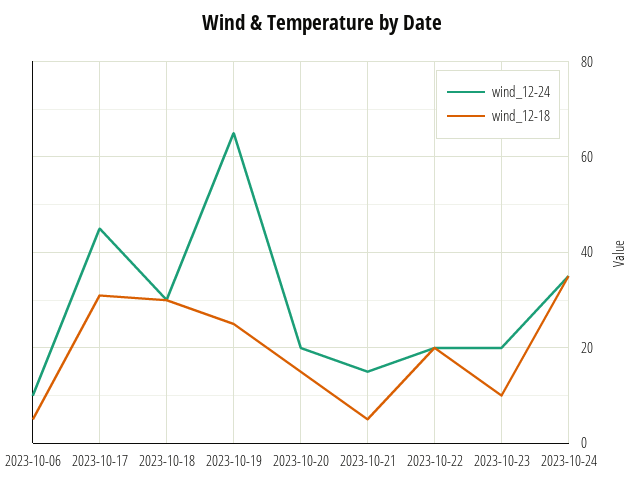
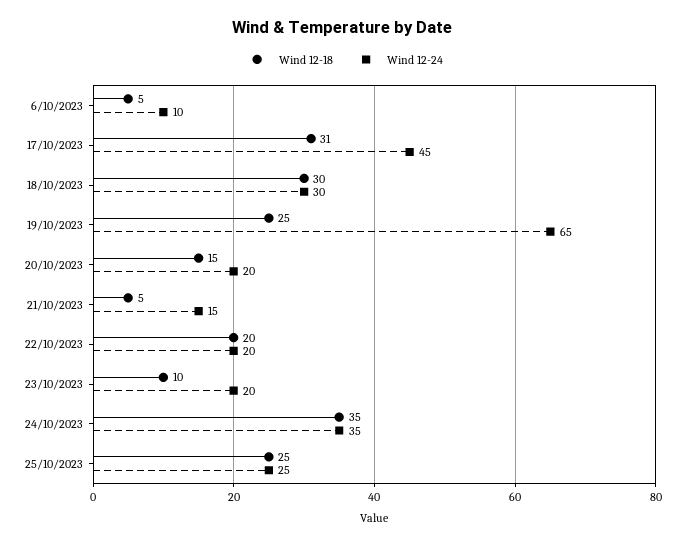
wind_12-18, 25/10/2023: none -> 25
wind_12-24, 25/10/2023: none -> 25

